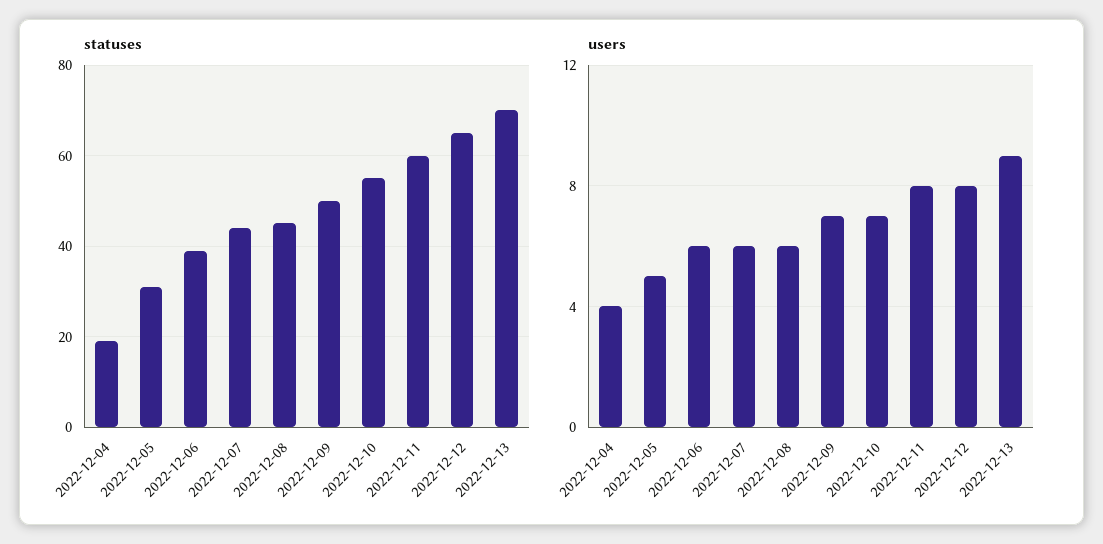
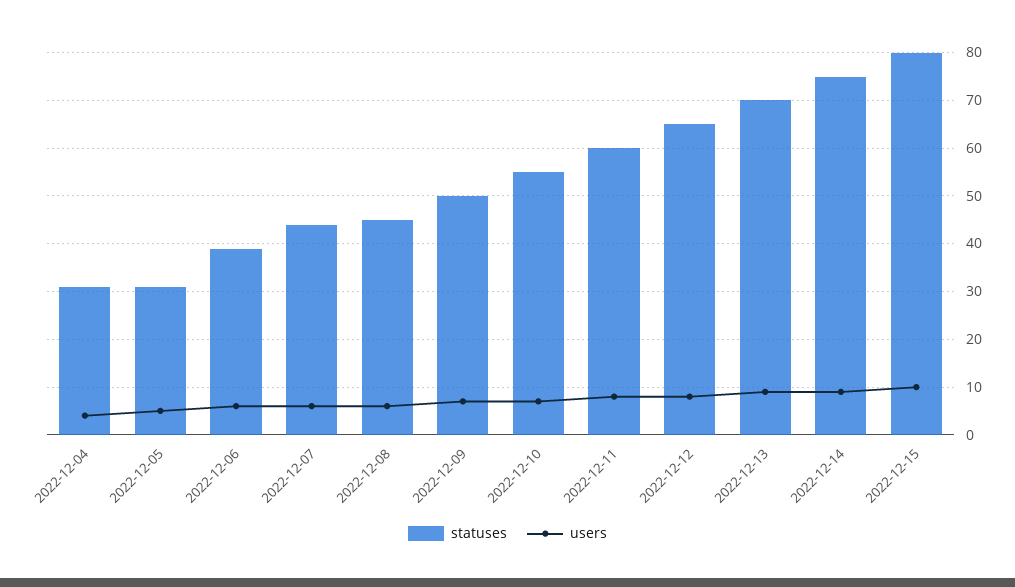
statuses, 2022-12-04: 20 -> 30
statuses, 2022-12-14: none -> 75
users, 2022-12-14: none -> 10
statuses, 2022-12-15: none -> 80
users, 2022-12-15: none -> 10

